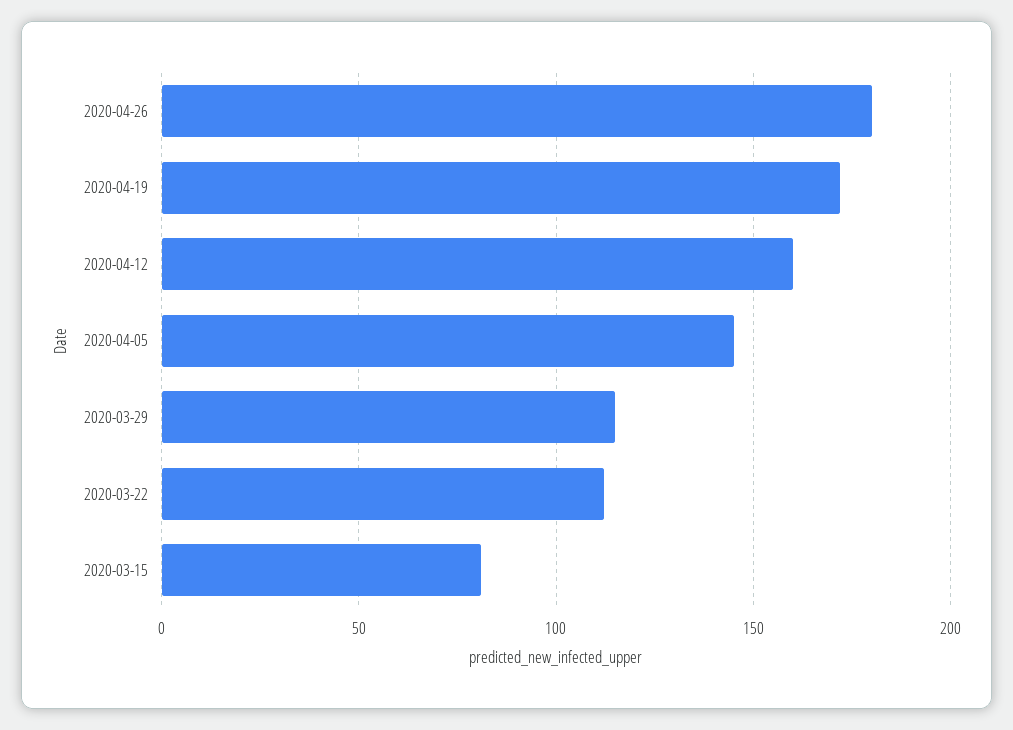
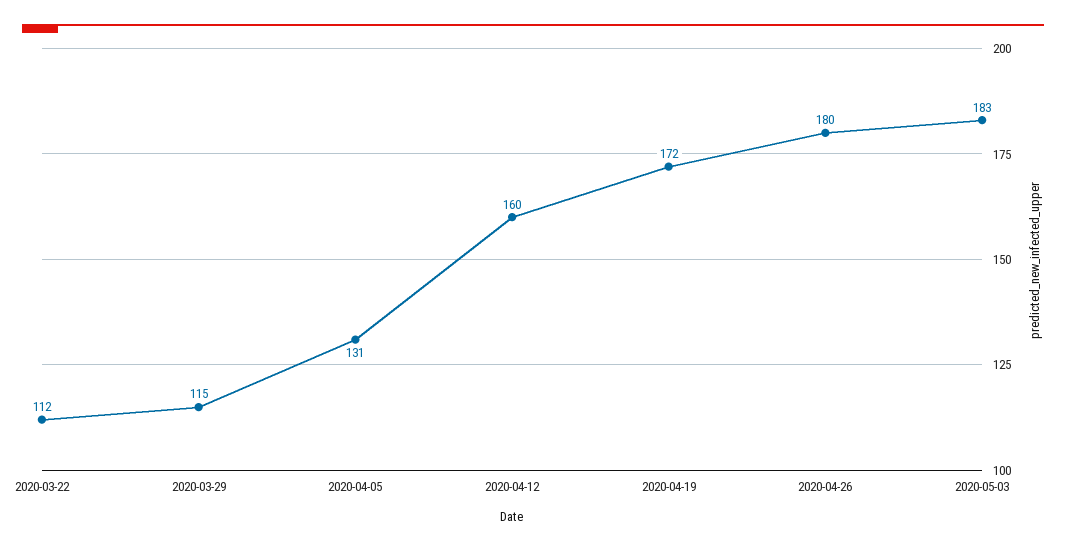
2020-04-05: 145 -> 131
2020-03-15: 80 -> none
2020-05-03: none -> 183

